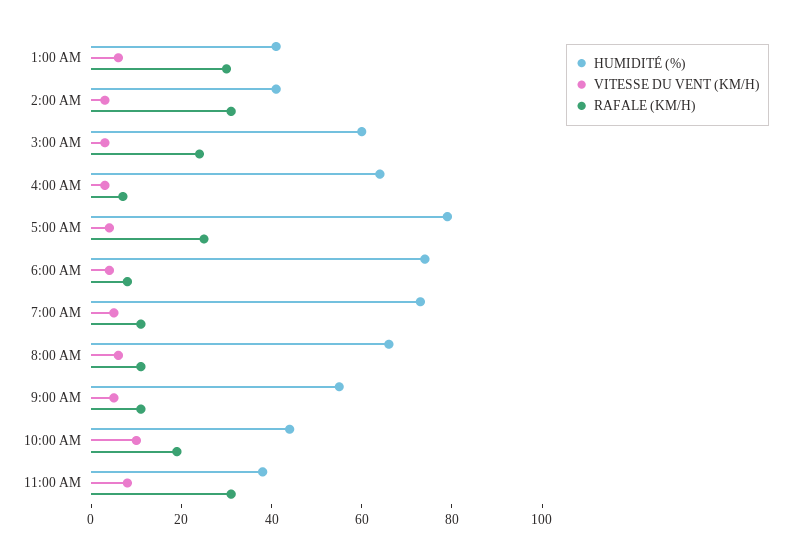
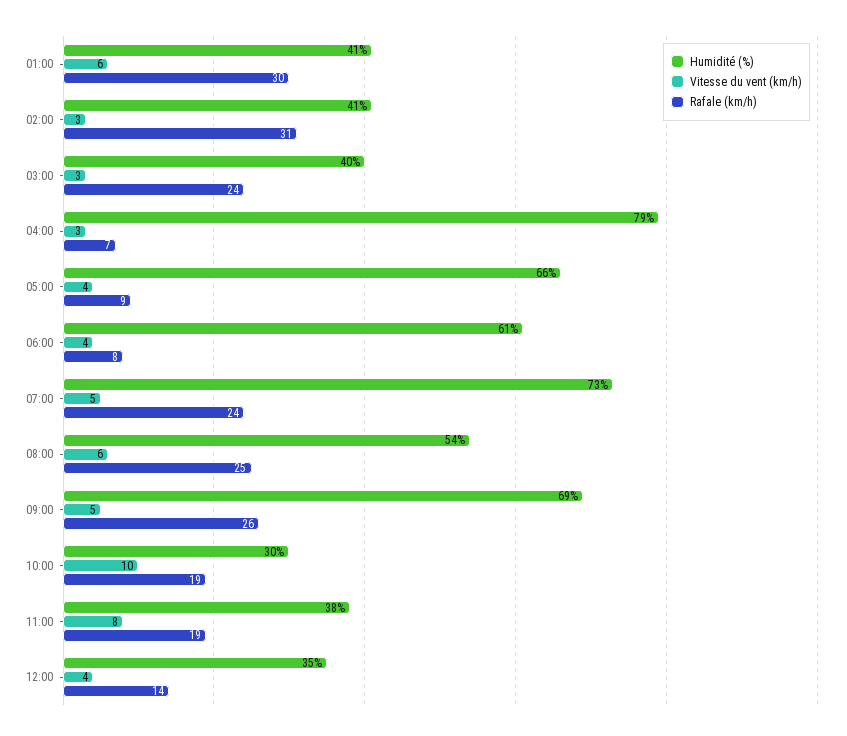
HUMIDITÉ (%), 3:00 AM: 60 -> 40
HUMIDITÉ (%), 4:00 AM: 65 -> 79
HUMIDITÉ (%), 5:00 AM: 80 -> 66
RAFALE (KM/H), 5:00 AM: 25 -> 9
HUMIDITÉ (%), 6:00 AM: 75 -> 61
RAFALE (KM/H), 7:00 AM: 10 -> 24
HUMIDITÉ (%), 8:00 AM: 65 -> 54
RAFALE (KM/H), 8:00 AM: 10 -> 25
HUMIDITÉ (%), 9:00 AM: 55 -> 69
RAFALE (KM/H), 9:00 AM: 10 -> 26
HUMIDITÉ (%), 10:00 AM: 45 -> 30
RAFALE (KM/H), 11:00 AM: 30 -> 19
HUMIDITÉ (%), 12:00: none -> 35
VITESSE DU VENT (KM/H), 12:00: none -> 4
RAFALE (KM/H), 12:00: none -> 14

